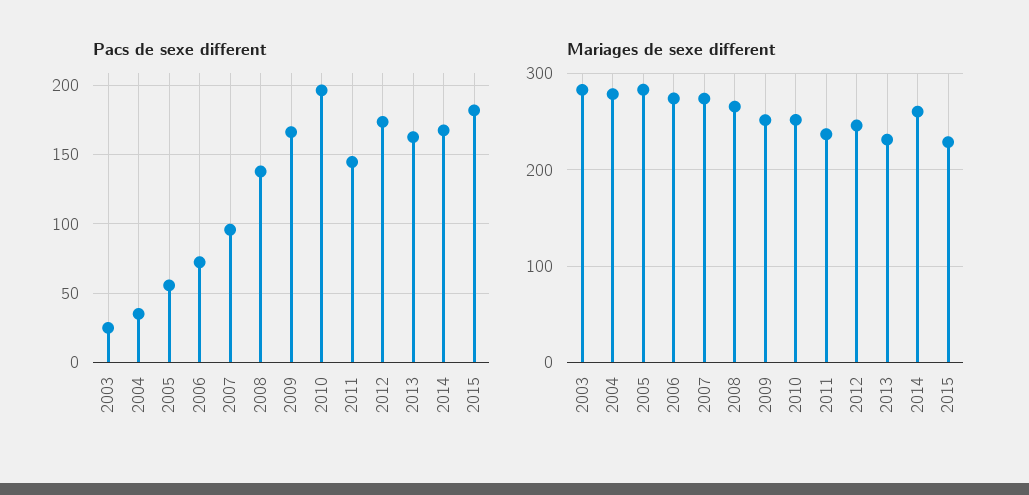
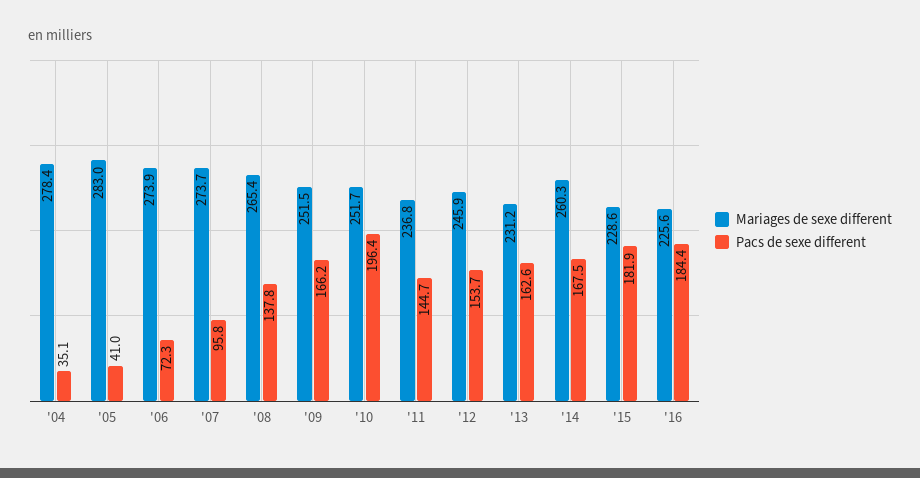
Pacs de sexe different, 2003: 25 -> none
Pacs de sexe different, 2005: 55 -> 41
Pacs de sexe different, 2012: 175 -> 153.7
Mariages de sexe different, 2003: 280 -> none
Mariages de sexe different, '16: none -> 225.6
Pacs de sexe different, '16: none -> 184.4

